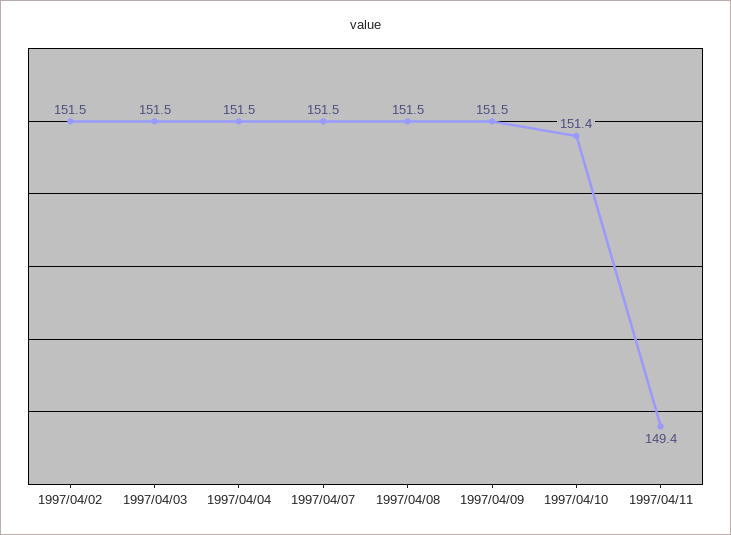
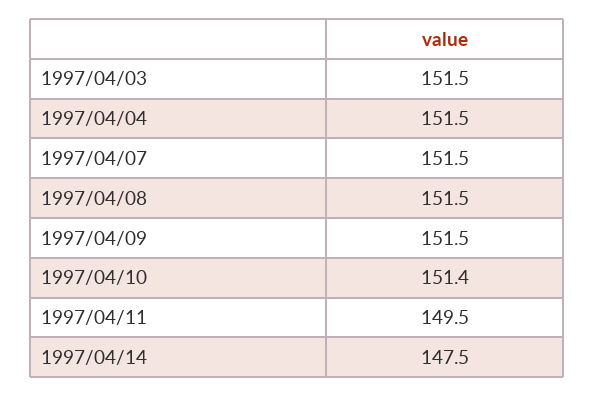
1997/04/02: 151.5 -> none
1997/04/11: 149.4 -> 149.5
1997/04/14: none -> 147.5

